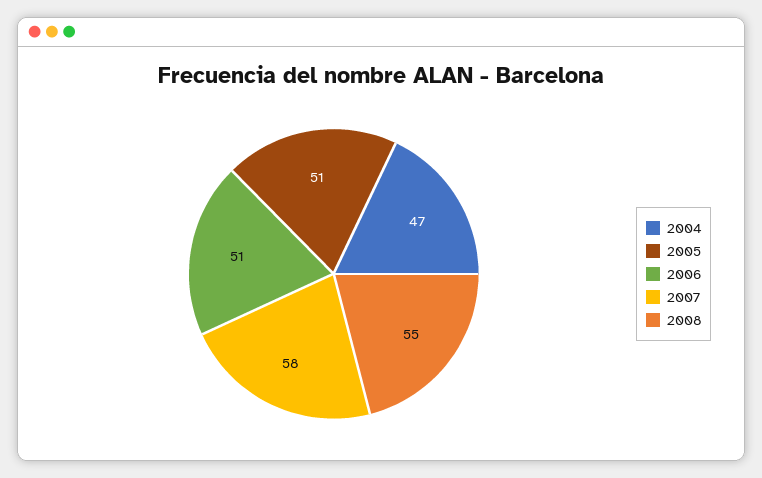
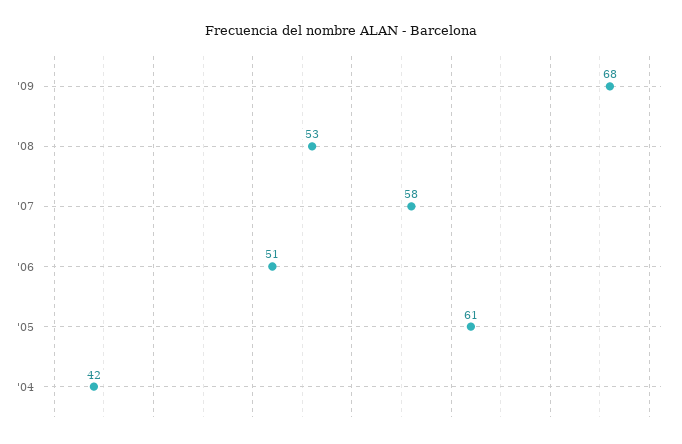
2004: 47 -> 42
2005: 51 -> 61
2008: 55 -> 53
'09: none -> 68

